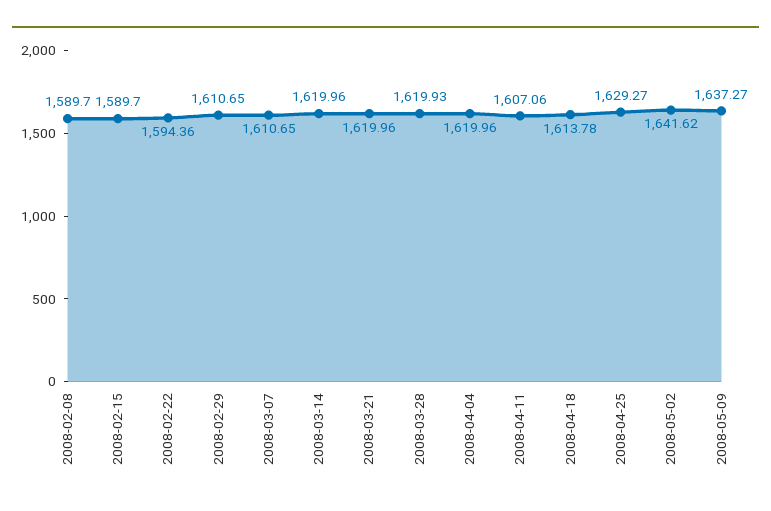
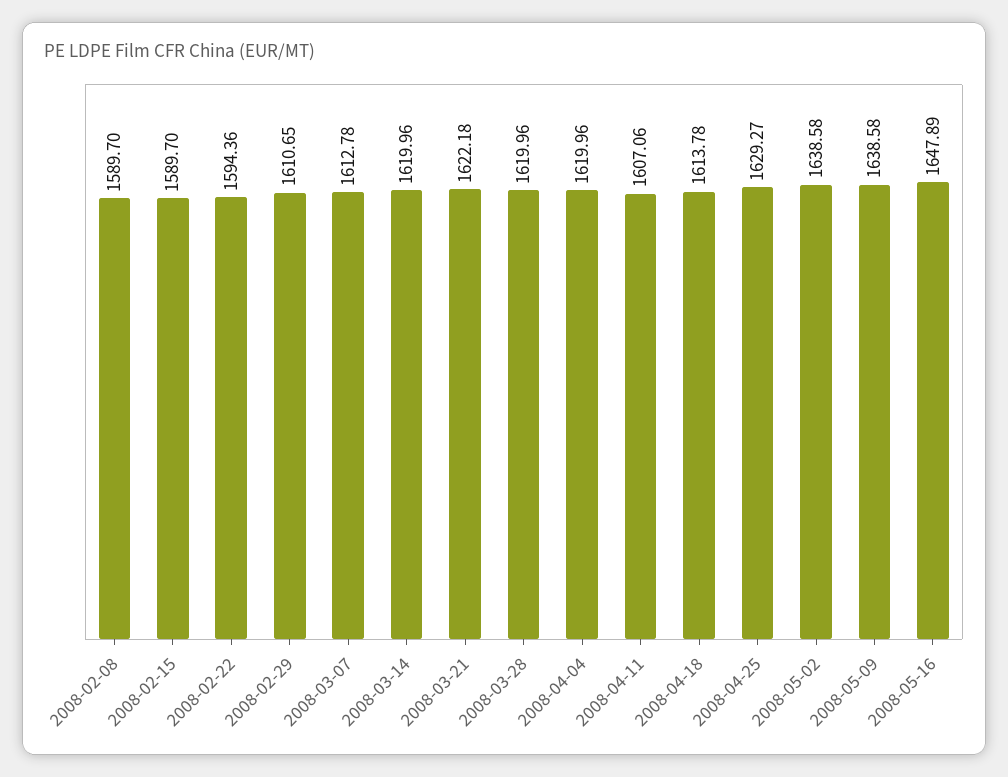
2008-03-07: 1610.65 -> 1612.78
2008-03-21: 1619.96 -> 1622.18
2008-03-28: 1619.93 -> 1619.96
2008-05-02: 1641.62 -> 1638.58
2008-05-09: 1637.27 -> 1638.58
2008-05-16: none -> 1647.89

